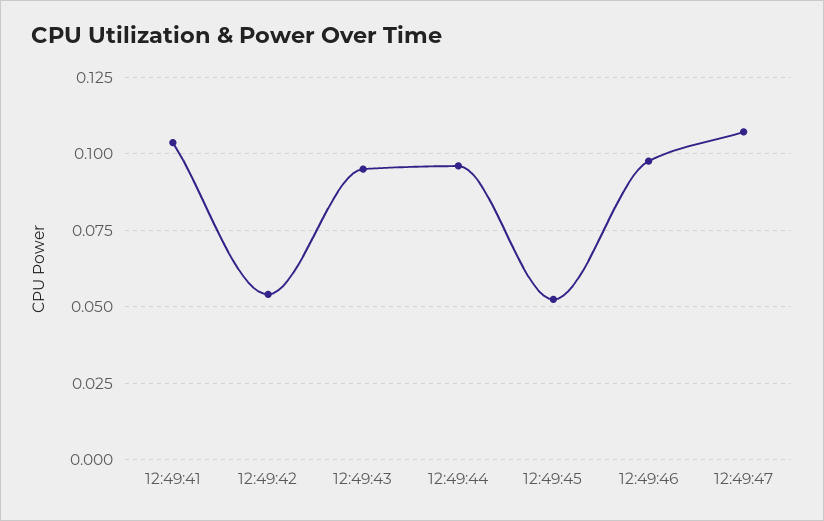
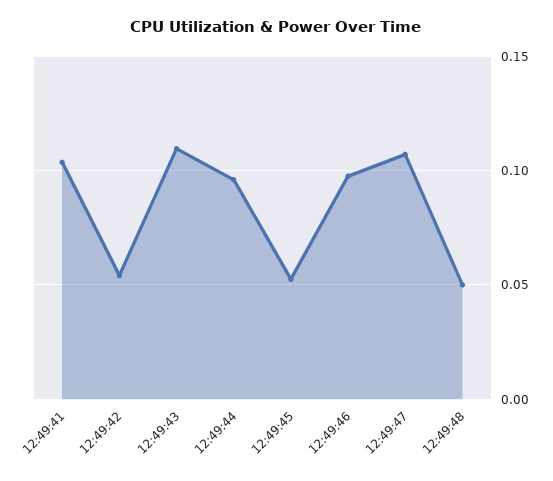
12:49:43: 0.095 -> 0.11
12:49:48: none -> 0.05

